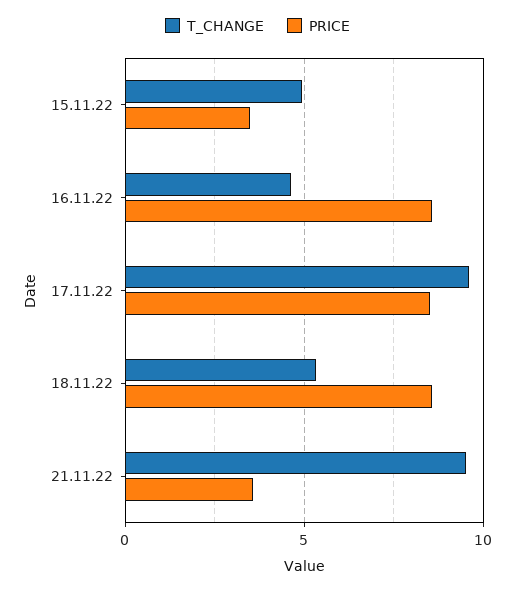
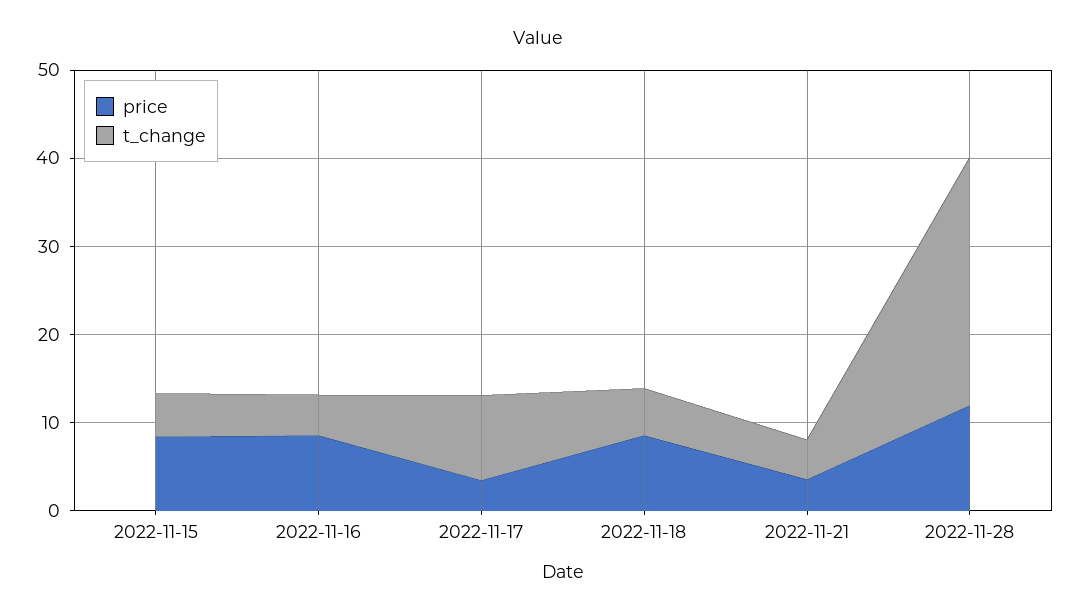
PRICE, 15.11.22: 3.5 -> 8
PRICE, 17.11.22: 8.5 -> 4
T_CHANGE, 21.11.22: 9.5 -> 4
PRICE, 2022-11-28: none -> 12
T_CHANGE, 2022-11-28: none -> 28

